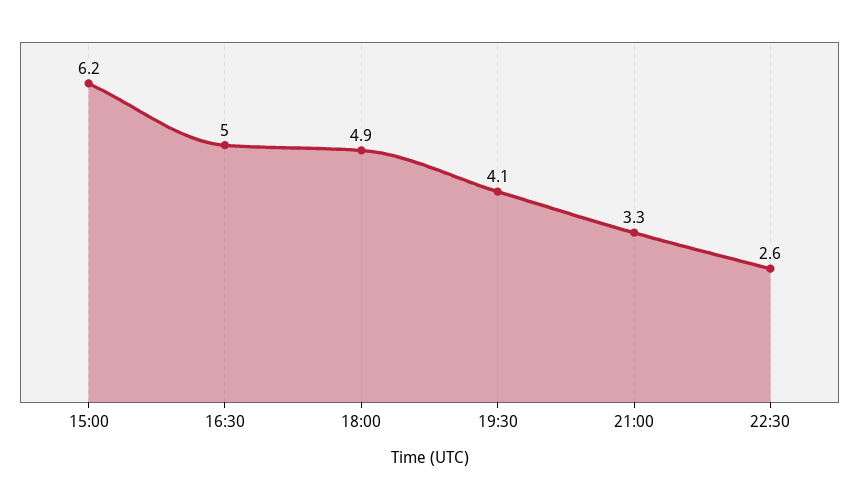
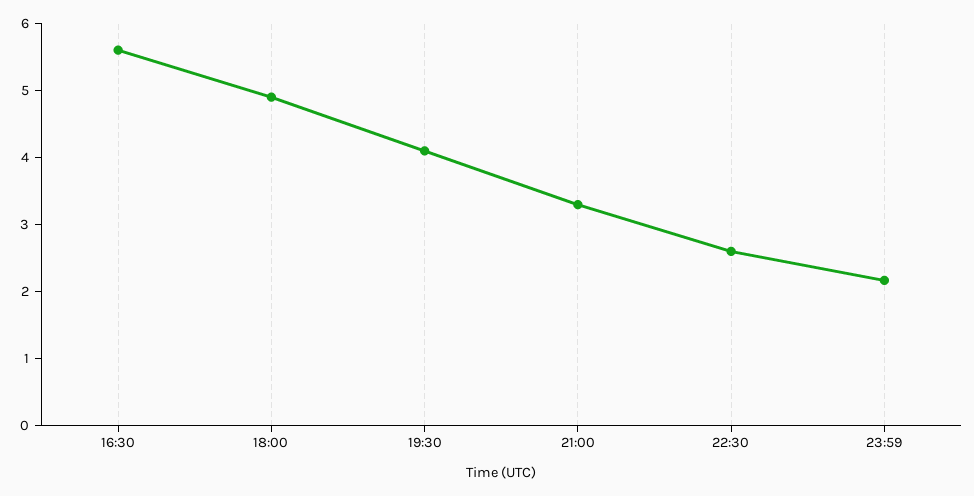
15:00: 6.2 -> none
16:30: 5 -> 5.6
23:59: none -> 2.2

